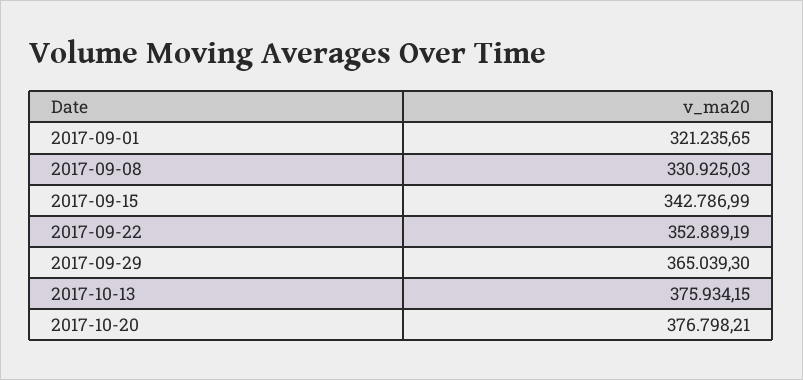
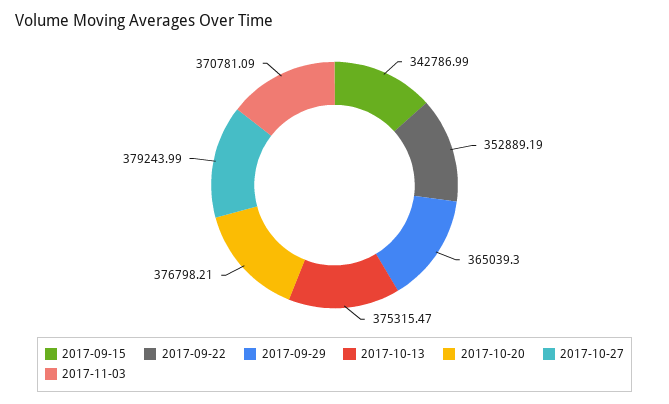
2017-09-01: 321235.65 -> none
2017-09-08: 330925.03 -> none
2017-10-13: 375934.15 -> 375315.47
2017-10-27: none -> 379243.99
2017-11-03: none -> 370781.09

